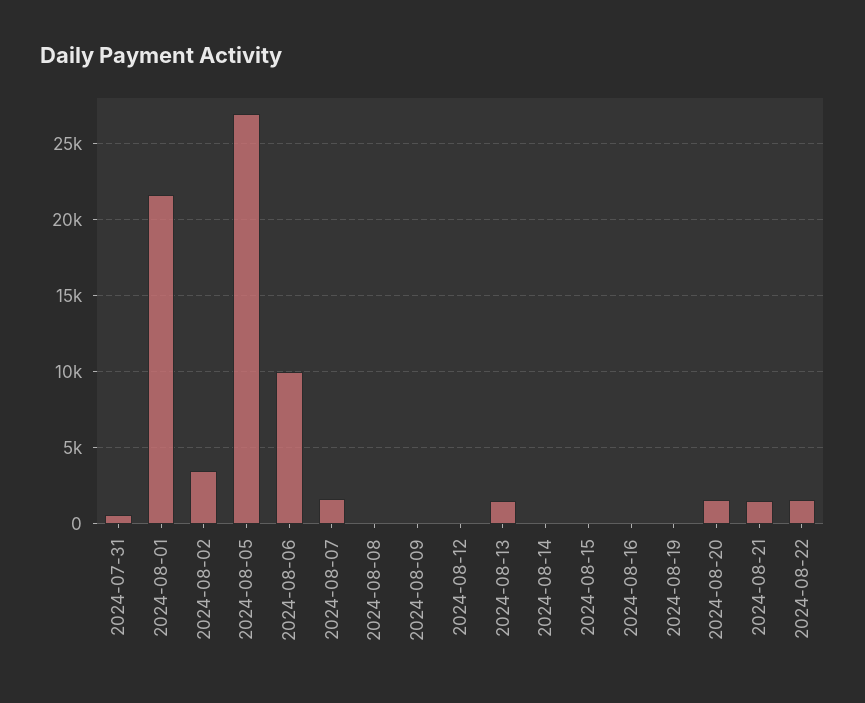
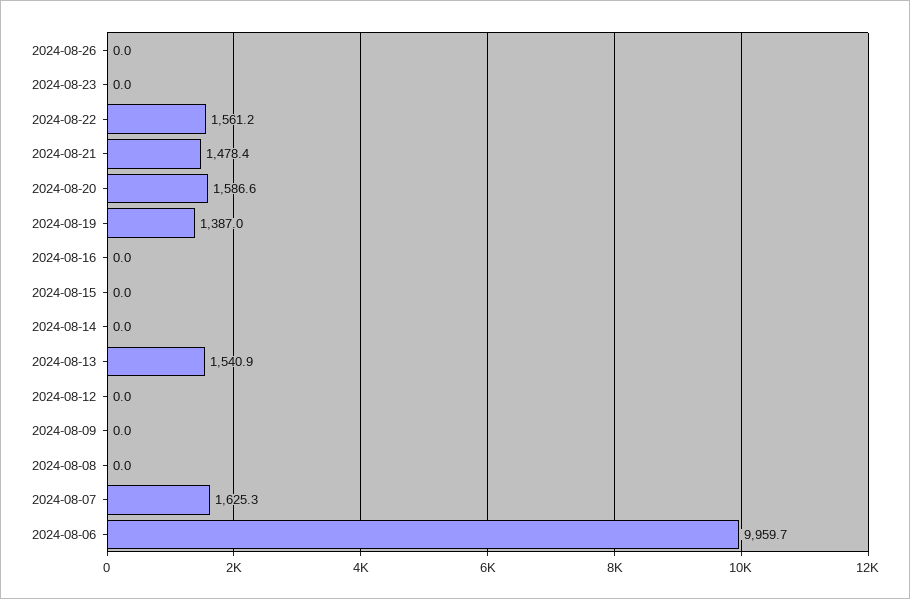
2024-07-31: 500 -> none
2024-08-01: 21500 -> none
2024-08-02: 3500 -> none
2024-08-05: 27000 -> none
2024-08-19: 0 -> 1387
2024-08-26: none -> 0
2024-08-23: none -> 0

